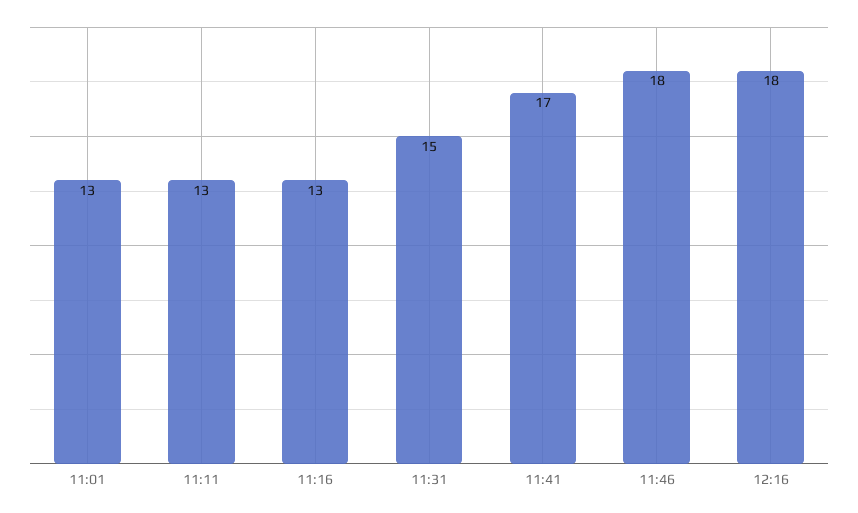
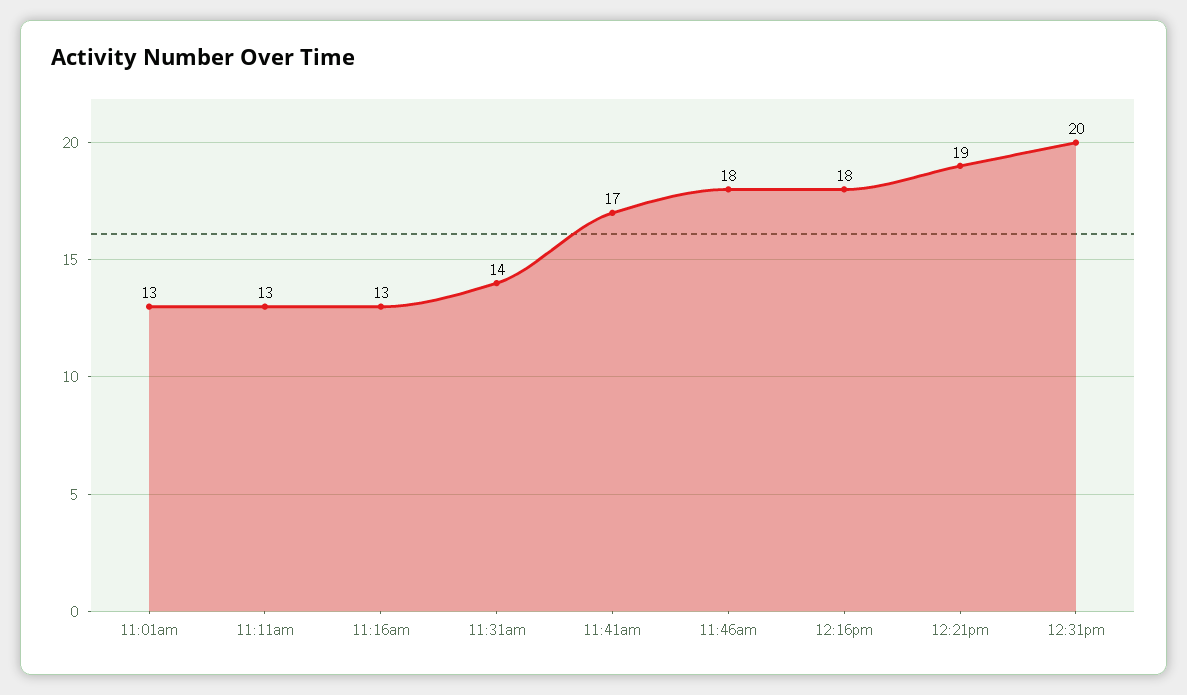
11:31: 15 -> 14
12:21pm: none -> 19
12:31pm: none -> 20

